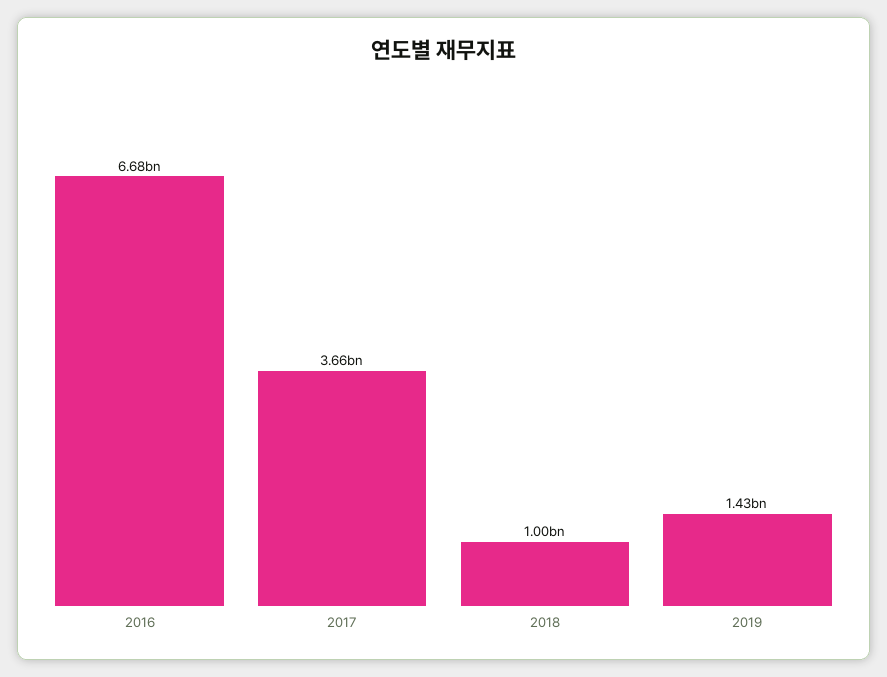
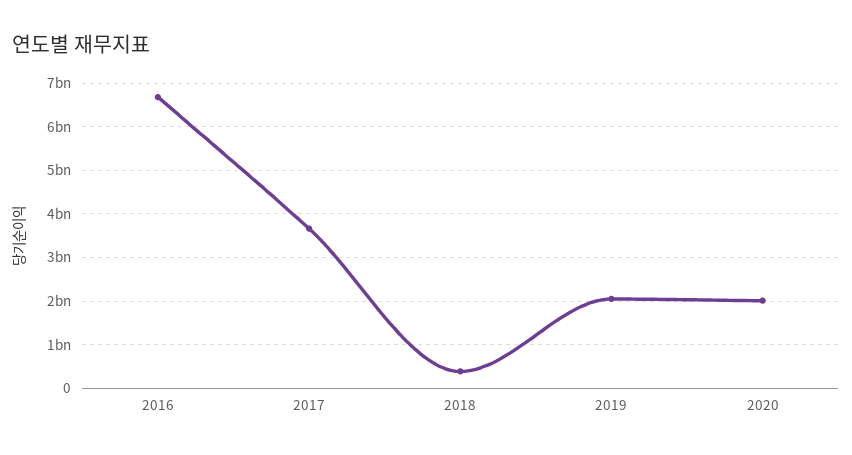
2018: 1000000000 -> 400000000
2019: 1430000000 -> 2000000000
2020: none -> 2000000000

